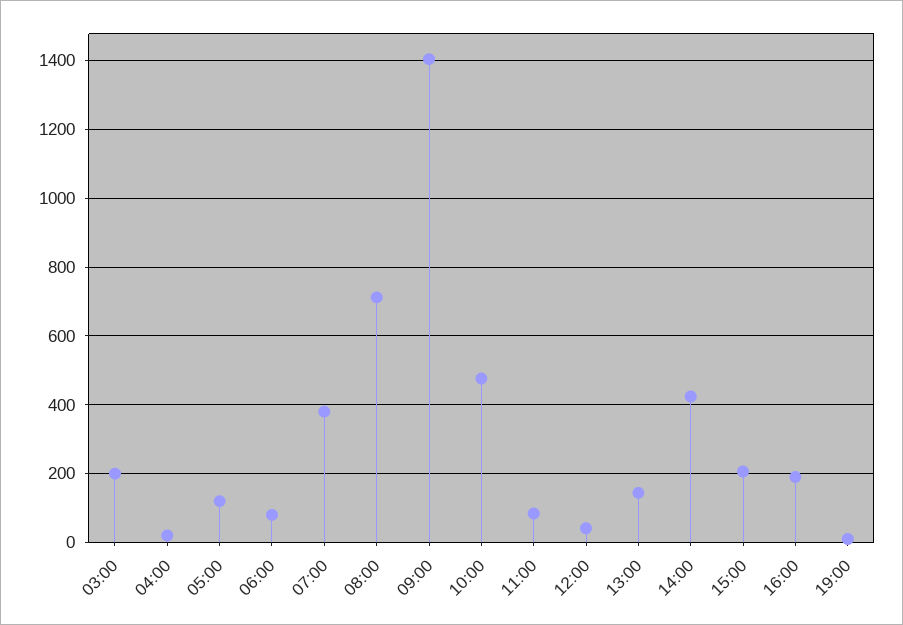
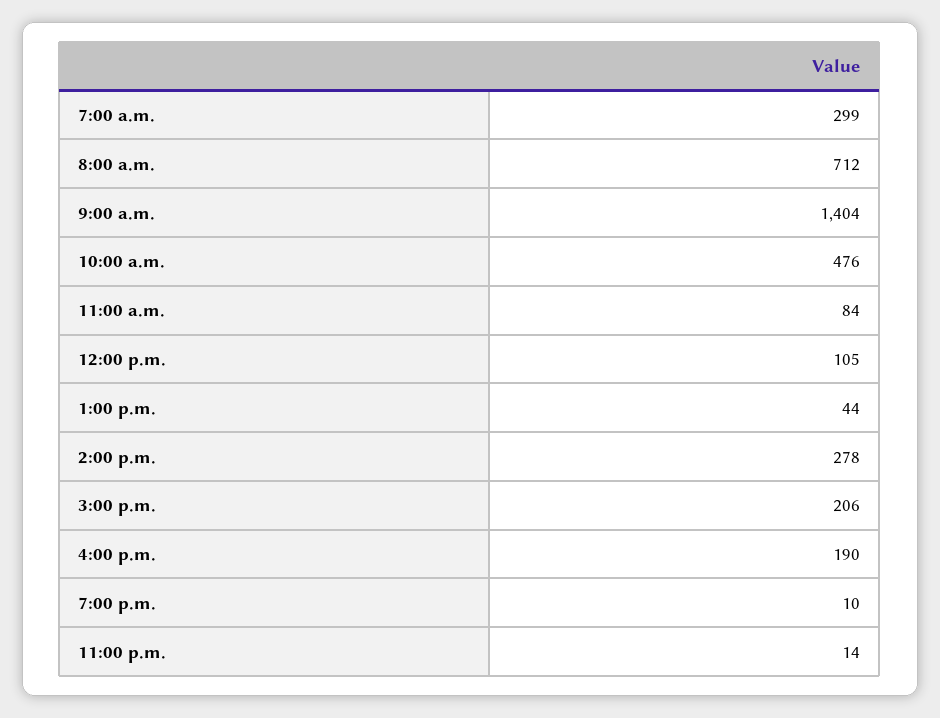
03:00: 200 -> none
04:00: 20 -> none
05:00: 120 -> none
06:00: 80 -> none
07:00: 380 -> 299
12:00: 40 -> 105
13:00: 140 -> 44
14:00: 420 -> 278
11:00 p.m.: none -> 14

